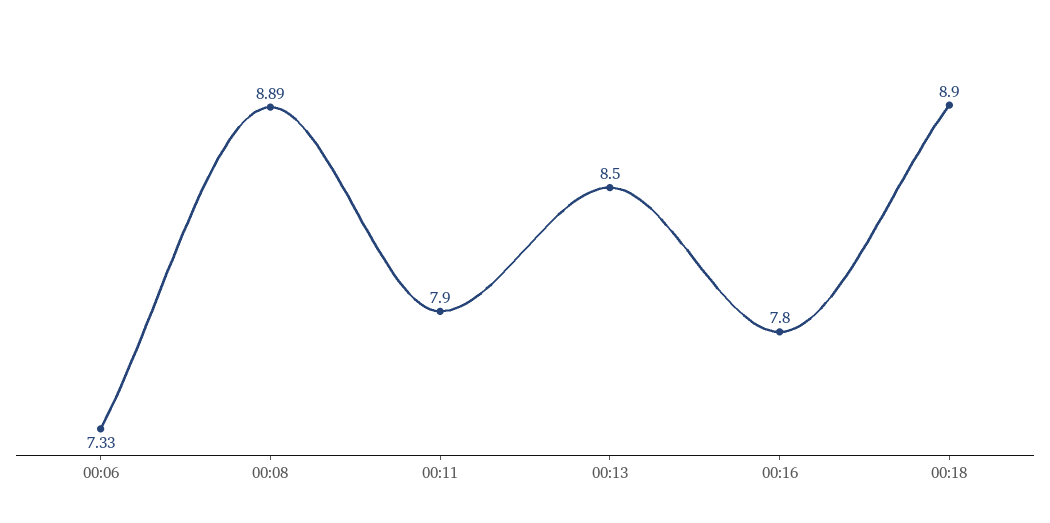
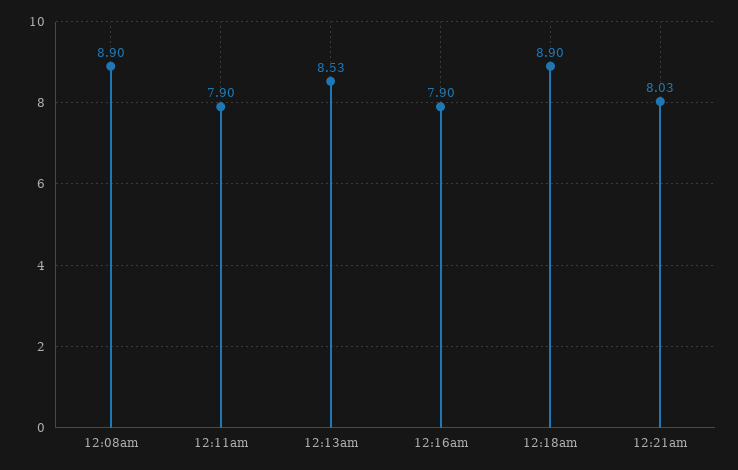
00:06: 7.33 -> none
00:08: 8.89 -> 8.9
00:13: 8.5 -> 8.53
00:16: 7.8 -> 7.9
12:21am: none -> 8.03

